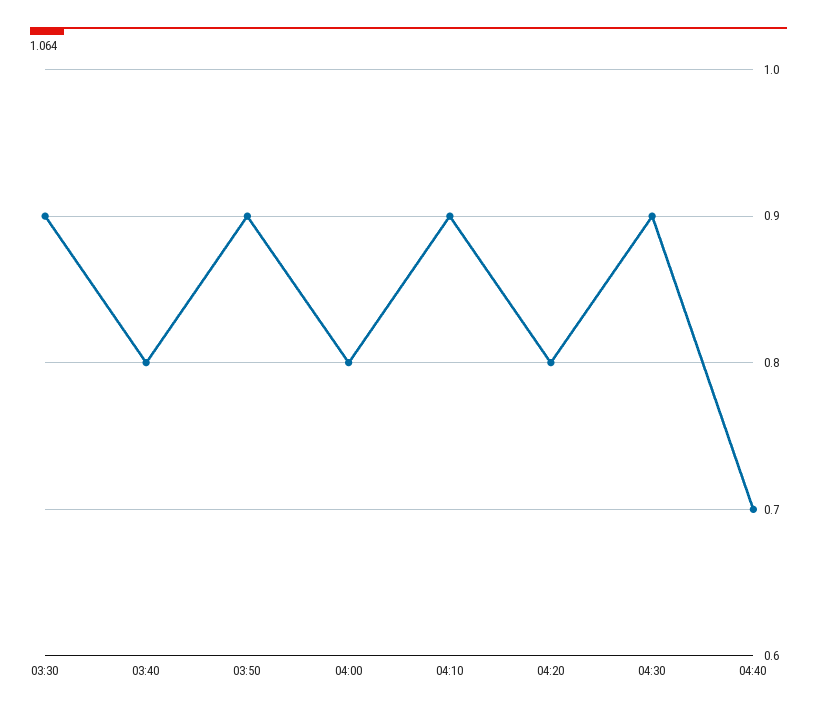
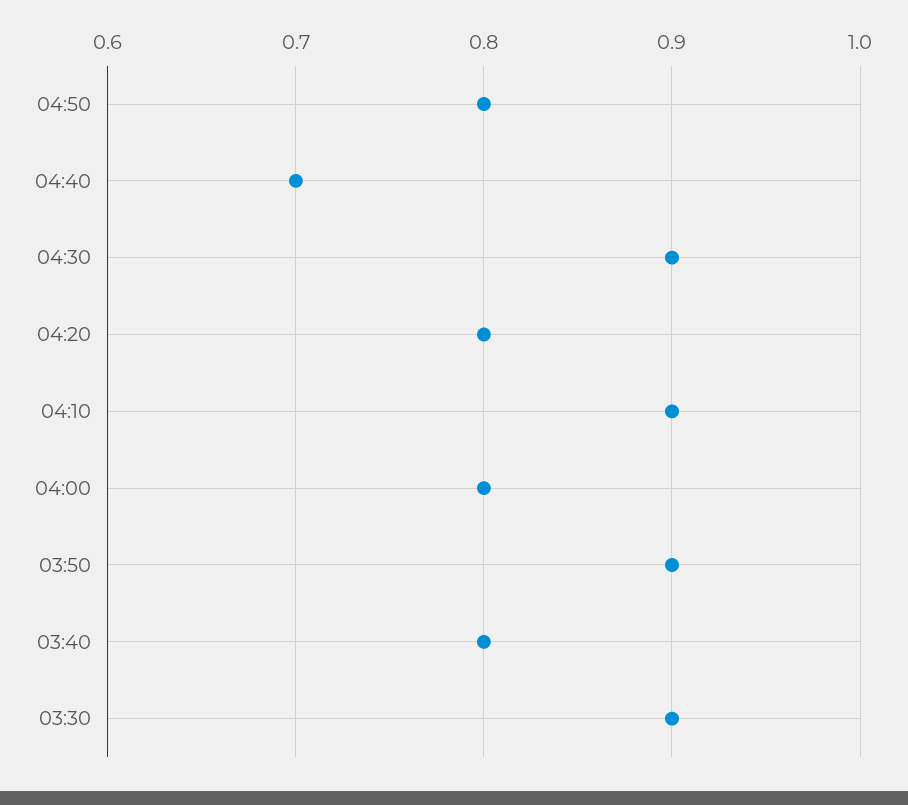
04:50: none -> 0.8

